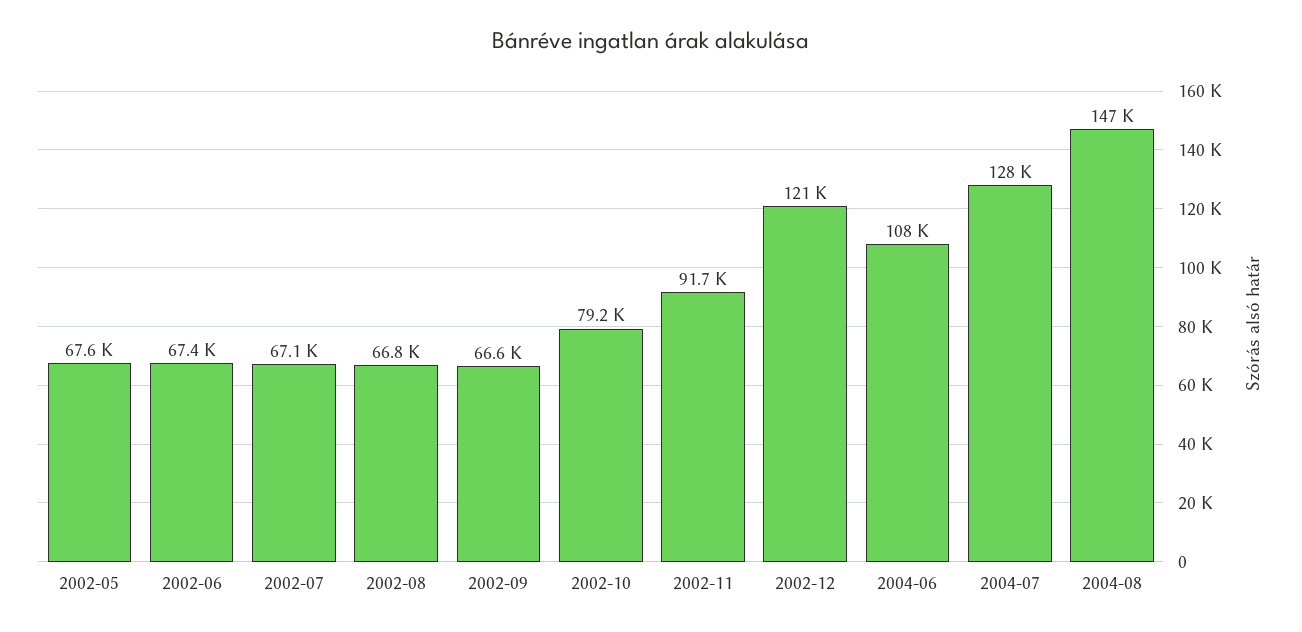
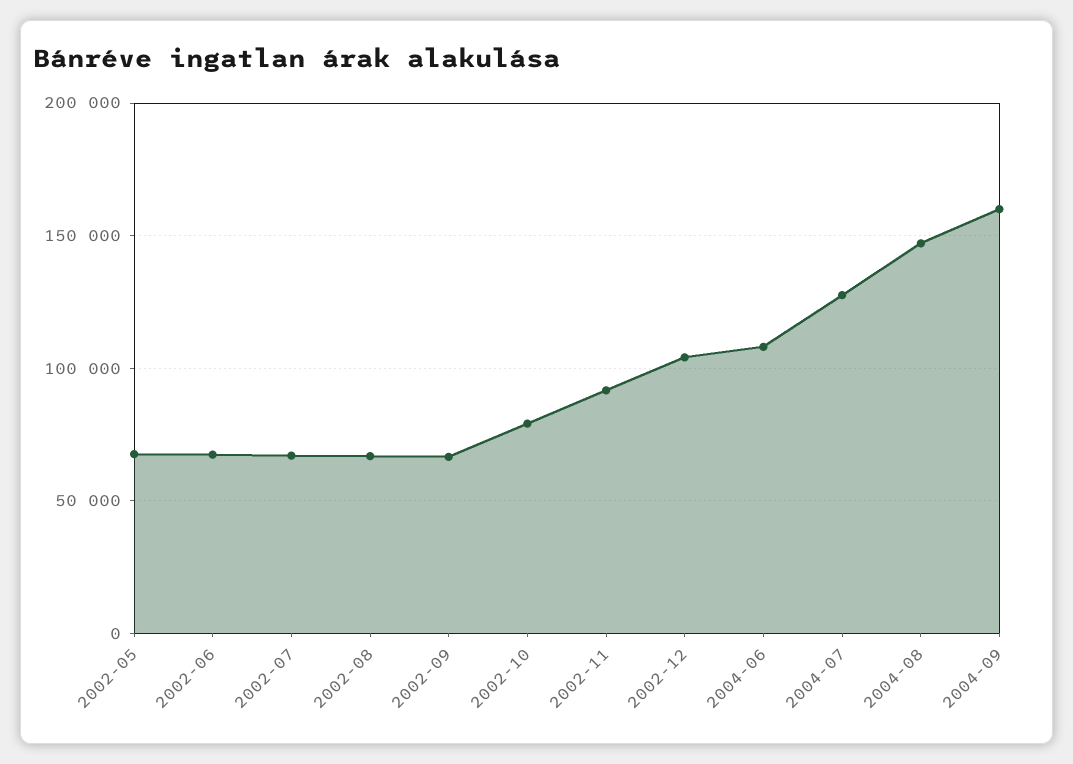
2002-12: 121000 -> 105000
2004-09: none -> 160000

